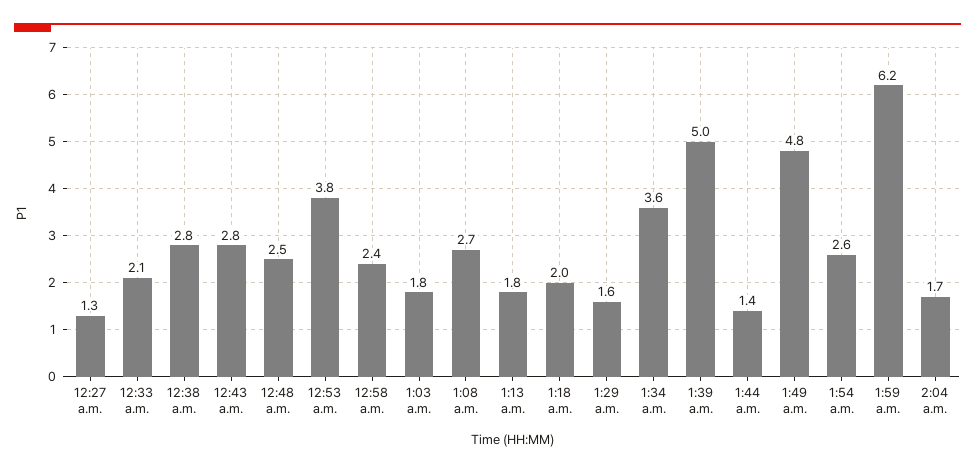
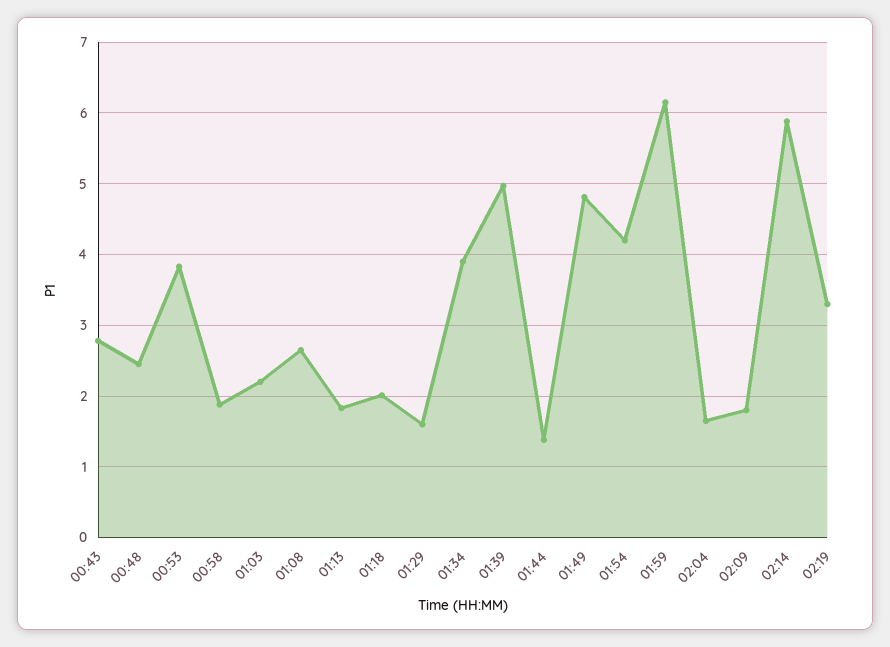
12:27 a.m.: 1.3 -> none
12:33 a.m.: 2.1 -> none
12:38 a.m.: 2.8 -> none
12:58 a.m.: 2.4 -> 1.9
1:03 a.m.: 1.8 -> 2.2
1:34 a.m.: 3.6 -> 3.9
1:54 a.m.: 2.6 -> 4.2
02:09: none -> 1.8
02:14: none -> 5.9
02:19: none -> 3.3

